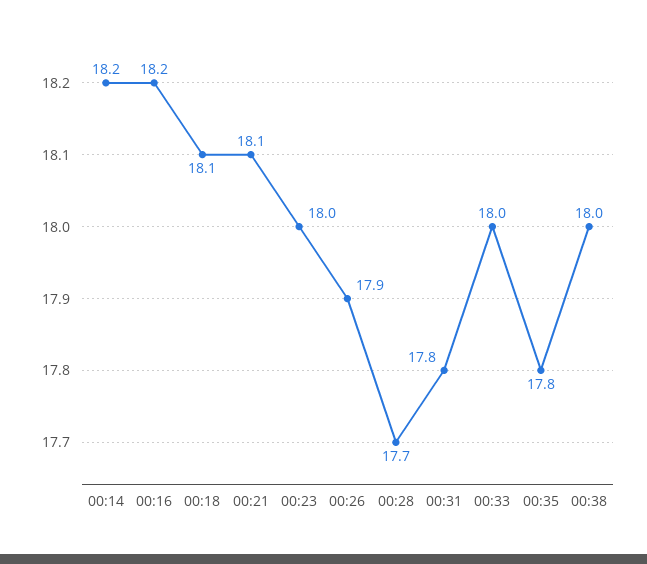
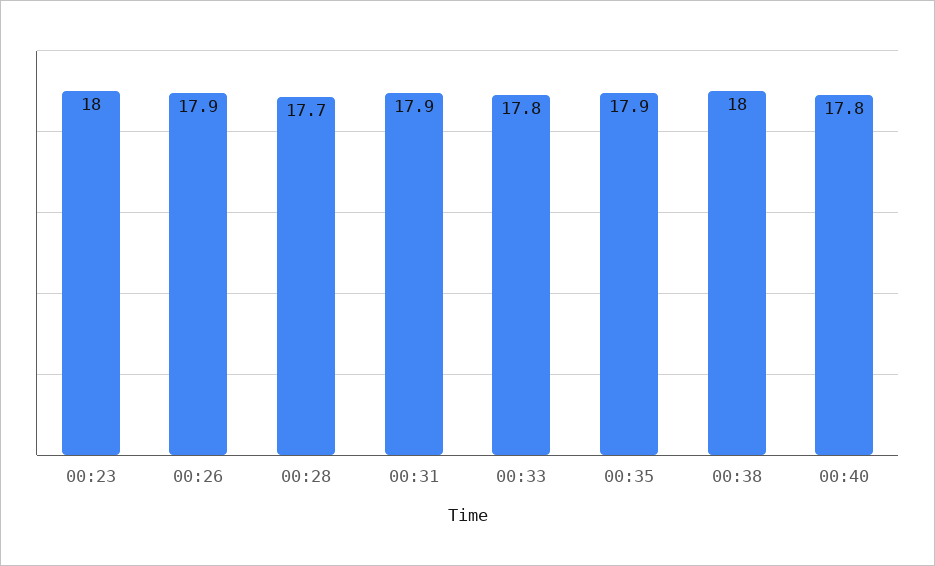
00:14: 18.2 -> none
00:16: 18.2 -> none
00:18: 18.1 -> none
00:21: 18.1 -> none
00:31: 17.8 -> 17.9
00:33: 18 -> 17.8
00:35: 17.8 -> 17.9
00:40: none -> 17.8

